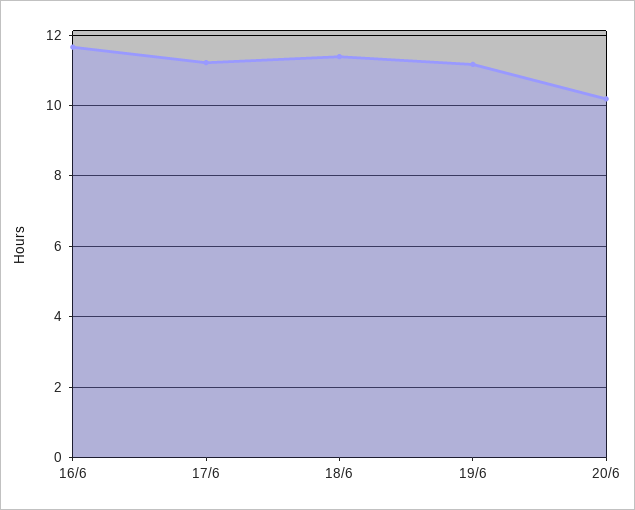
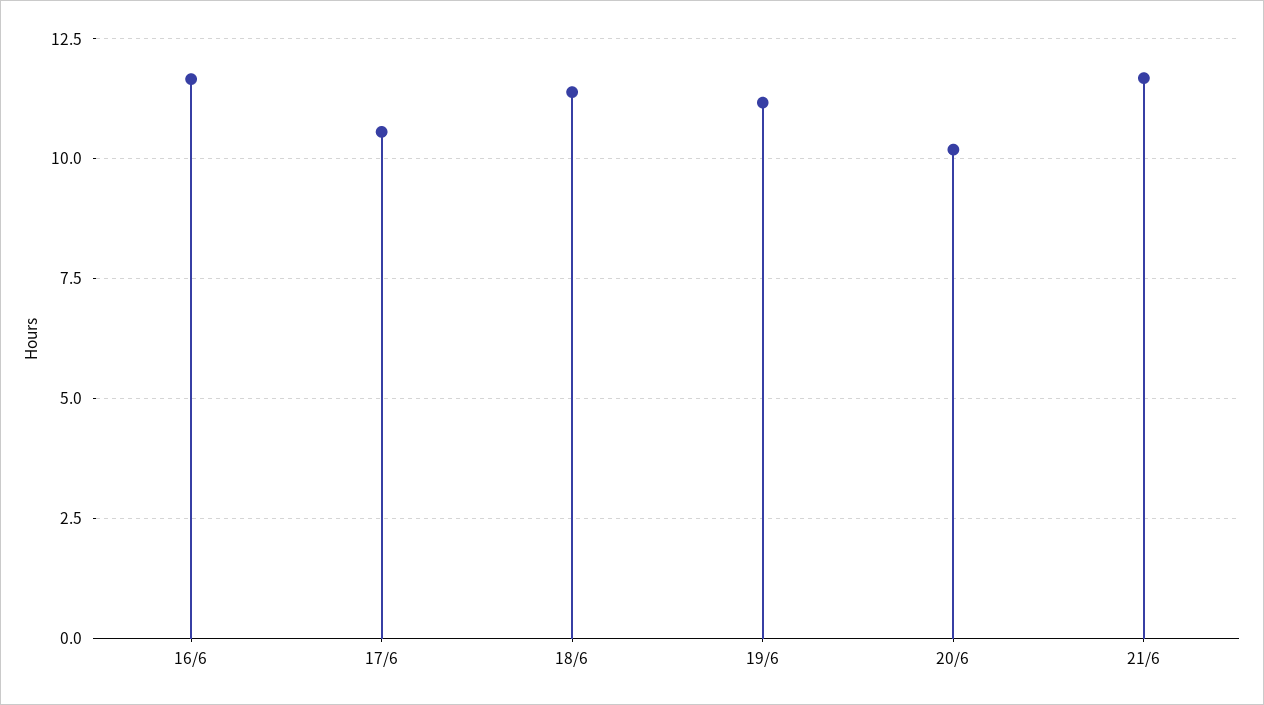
17/6: 11.2 -> 10.5
21/6: none -> 11.75

